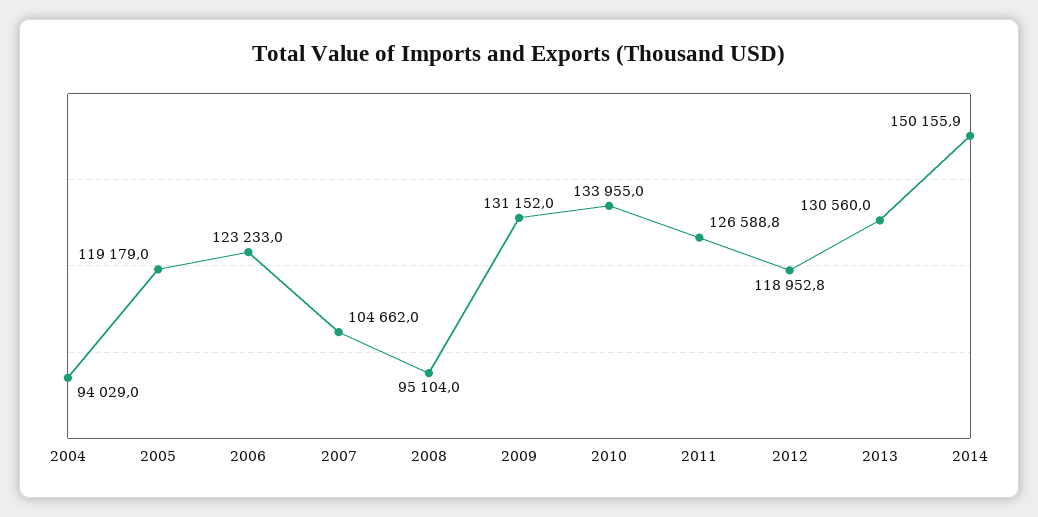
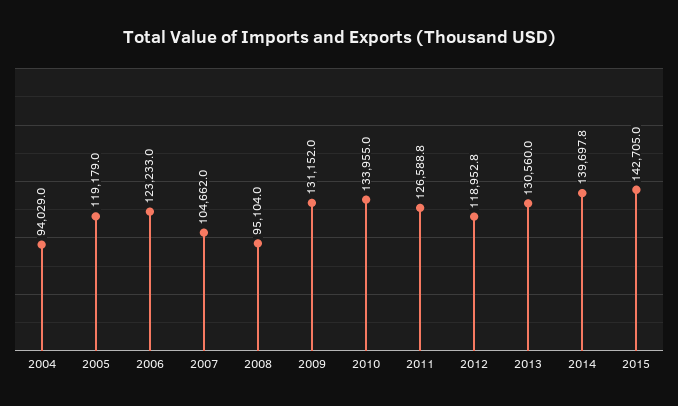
2014: 150155.9 -> 139697.8
2015: none -> 142705

